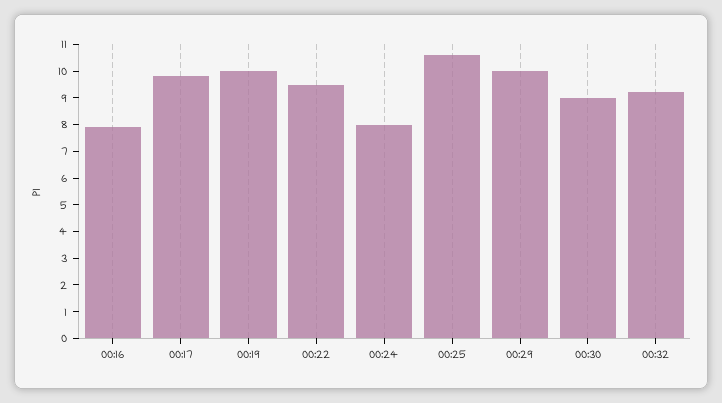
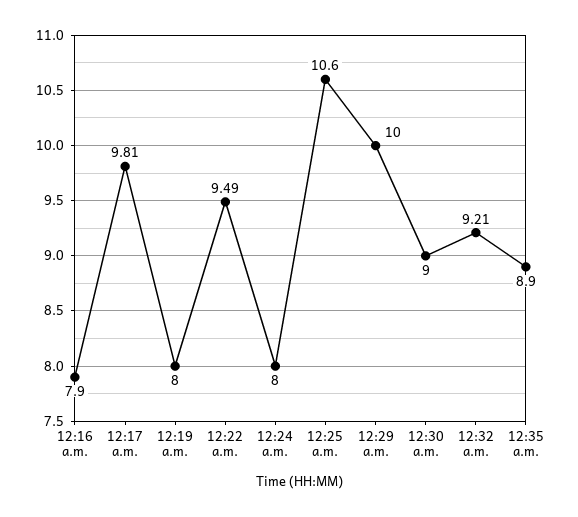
00:19: 10 -> 8
12:35 a.m.: none -> 8.9

